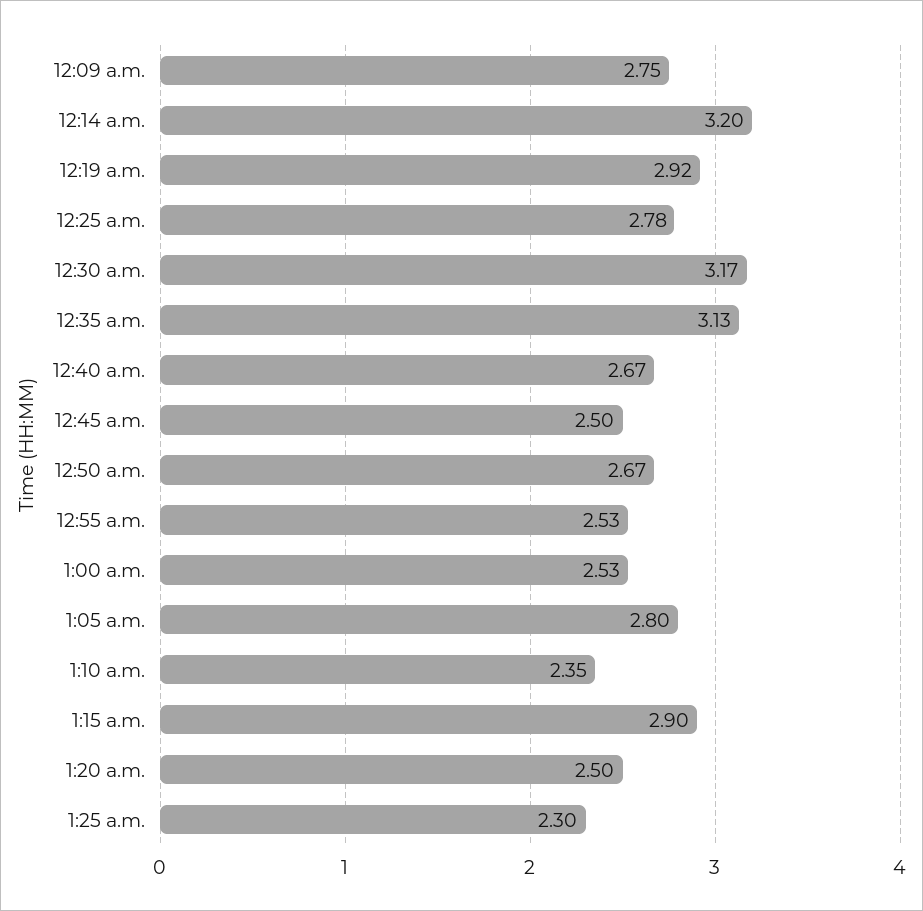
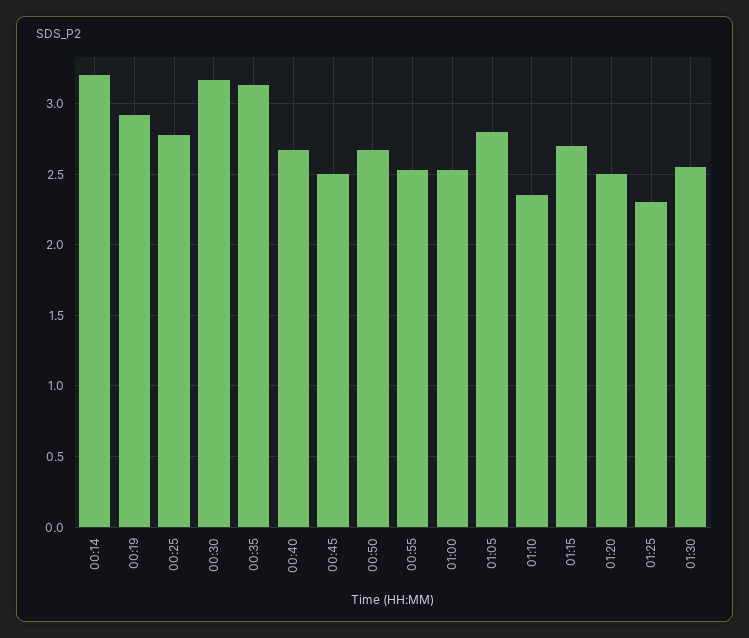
12:09 a.m.: 2.75 -> none
1:15 a.m.: 2.9 -> 2.7
01:30: none -> 2.55

